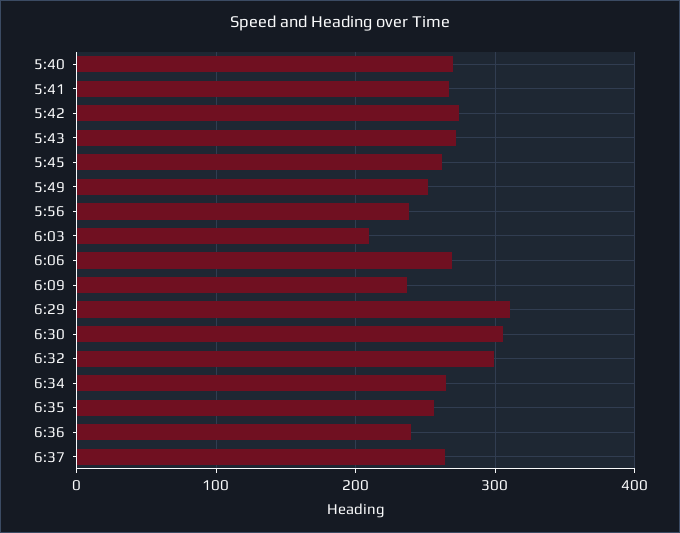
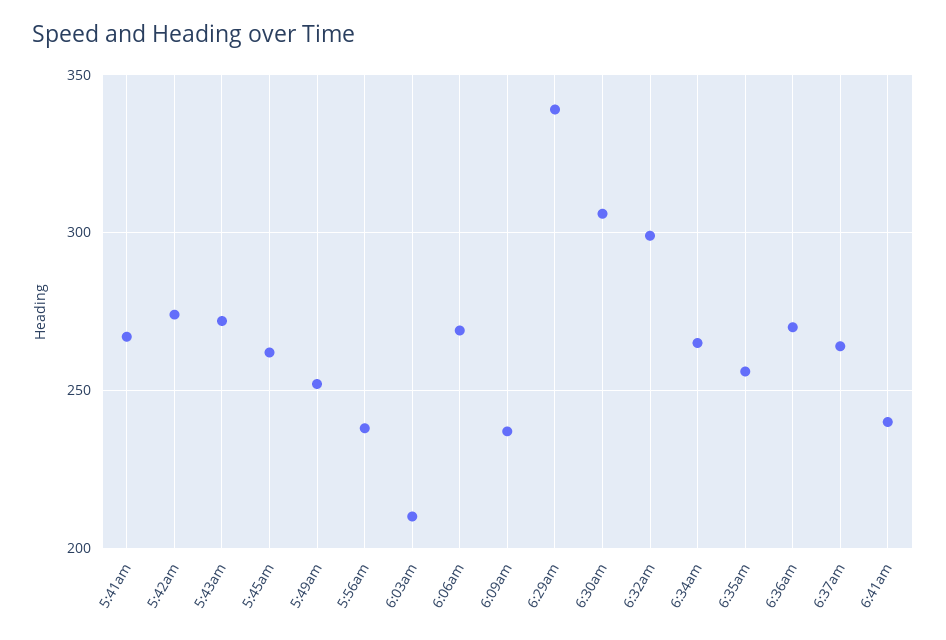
5:40: 270 -> none
6:29: 310 -> 340
6:36: 240 -> 270
6:41am: none -> 240

